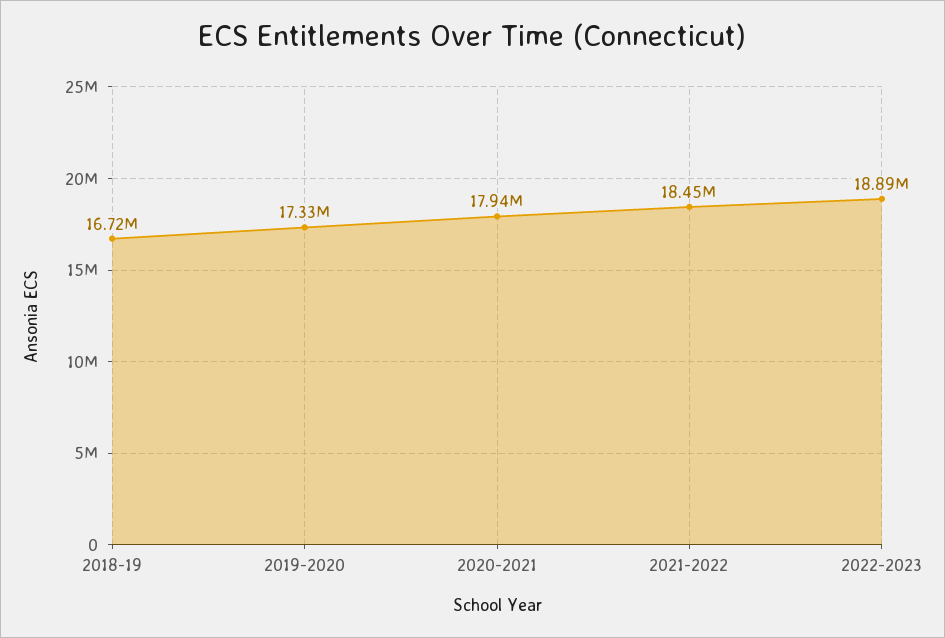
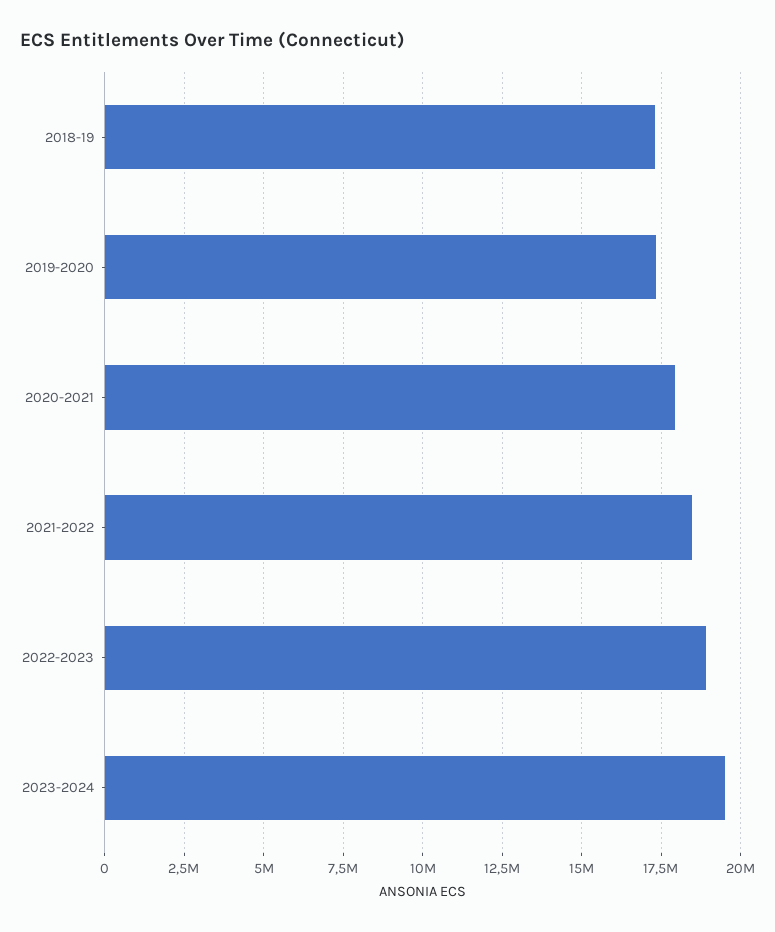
2018-19: 16720000 -> 17250000
2023-2024: none -> 19500000

